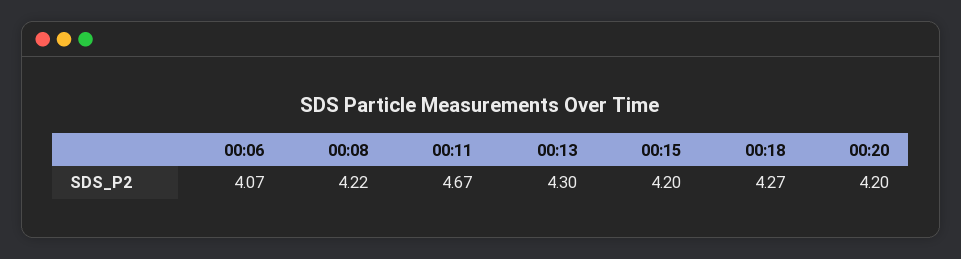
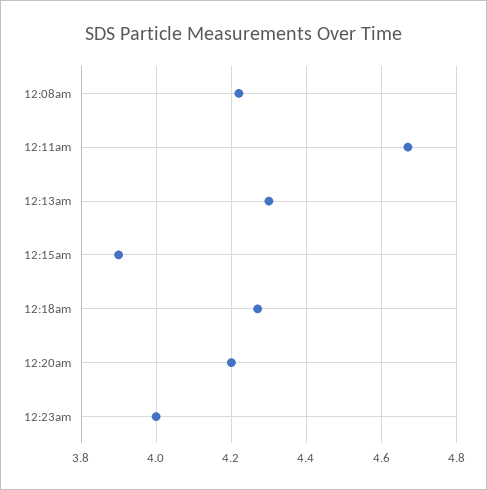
00:06: 4.07 -> none
00:15: 4.2 -> 3.9
12:23am: none -> 4

